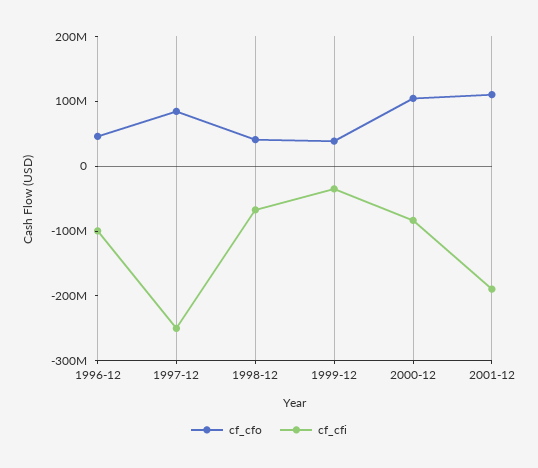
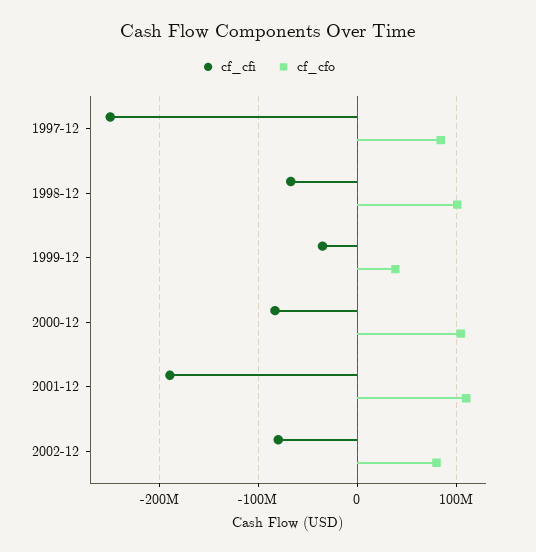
cf_cfo, 1996-12: 40000000 -> none
cf_cfi, 1996-12: -100000000 -> none
cf_cfo, 1998-12: 40000000 -> 100000000
cf_cfi, 2002-12: none -> -80000000
cf_cfo, 2002-12: none -> 80000000

